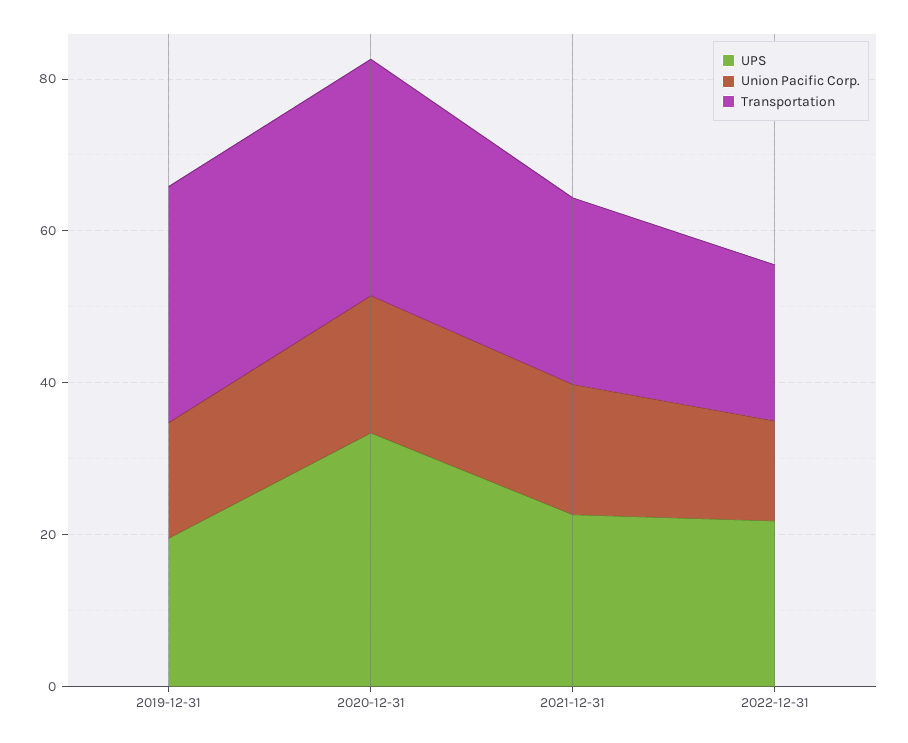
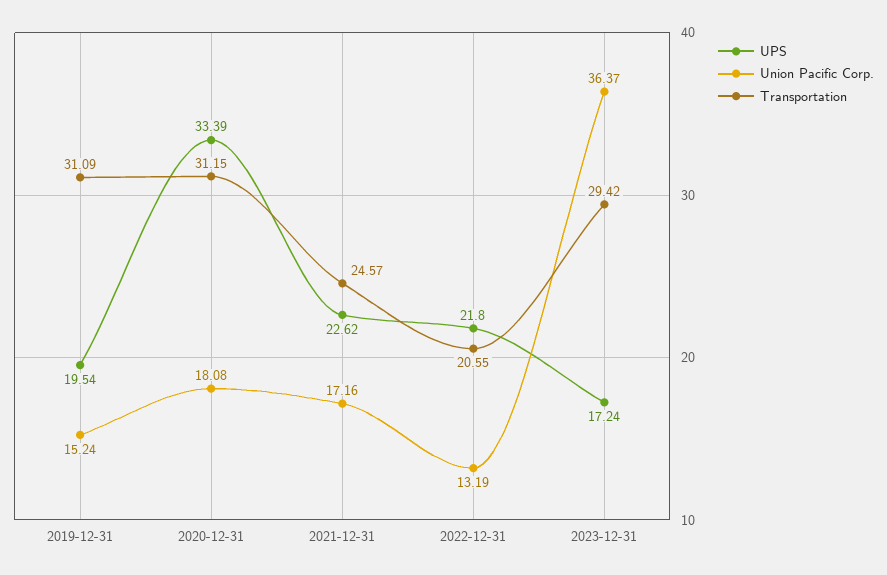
UPS, 2023-12-31: none -> 17.24
Union Pacific Corp., 2023-12-31: none -> 36.37
Transportation, 2023-12-31: none -> 29.42

